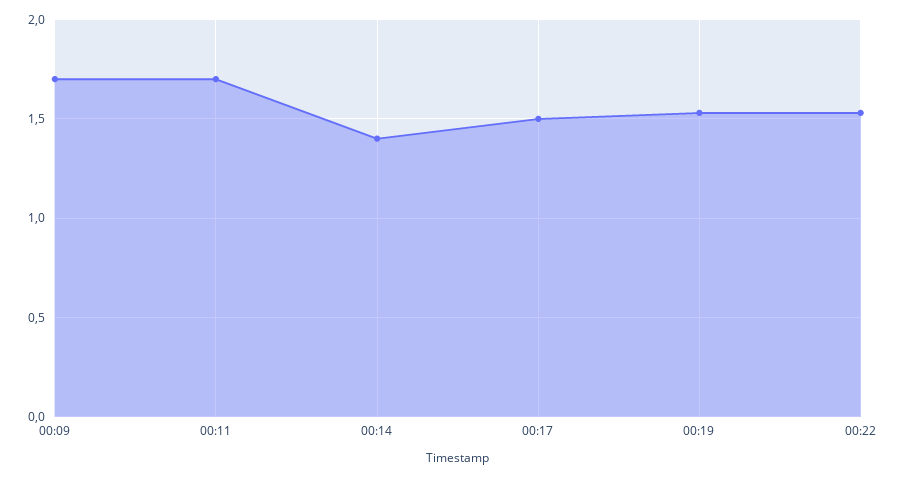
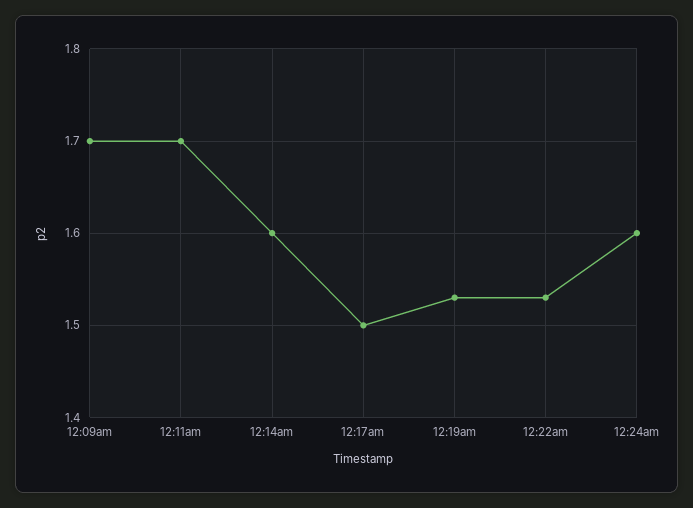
00:14: 1.4 -> 1.6
12:24am: none -> 1.6

